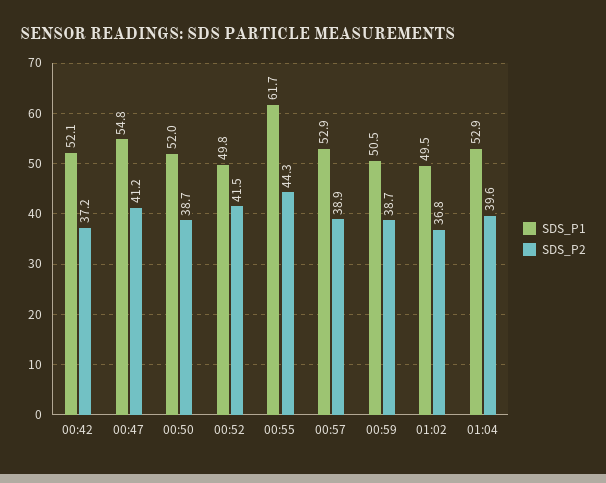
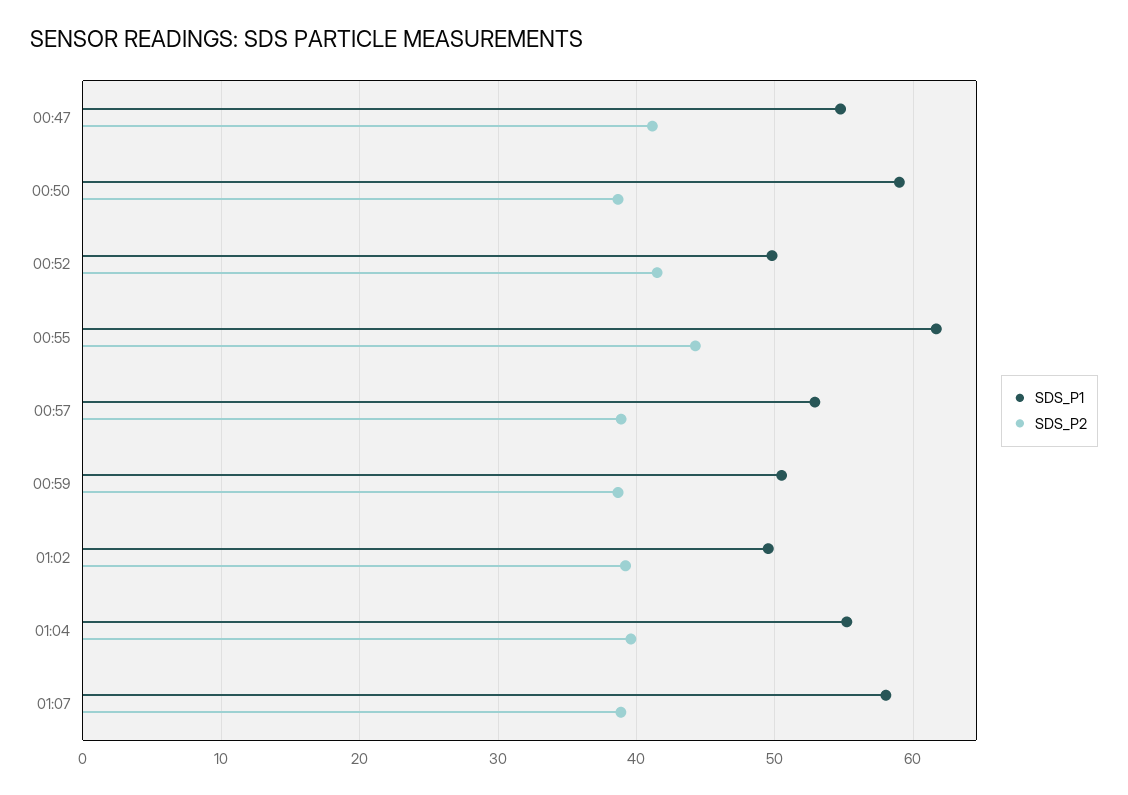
SDS_P1, 00:42: 52.1 -> none
SDS_P2, 00:42: 37.2 -> none
SDS_P1, 00:50: 52 -> 59
SDS_P2, 01:02: 36.8 -> 39
SDS_P1, 01:04: 52.9 -> 55
SDS_P1, 01:07: none -> 58
SDS_P2, 01:07: none -> 39

